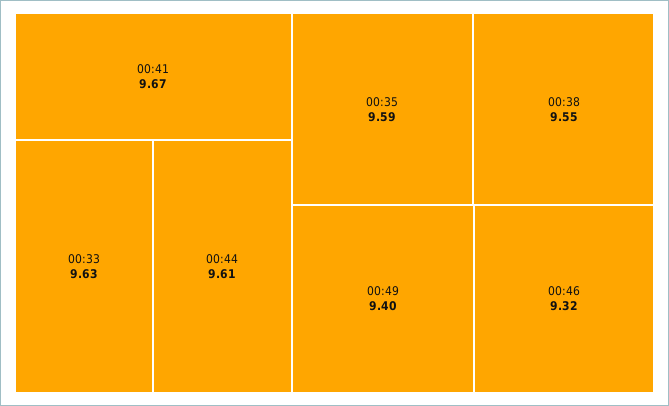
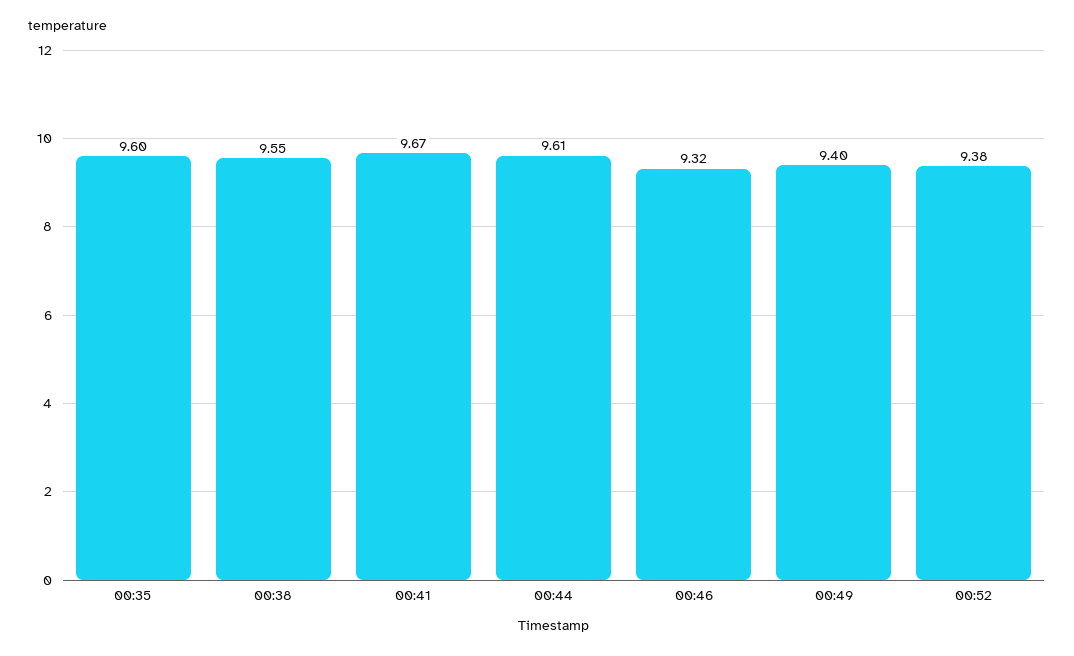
00:33: 9.63 -> none
00:35: 9.59 -> 9.6
00:52: none -> 9.38

